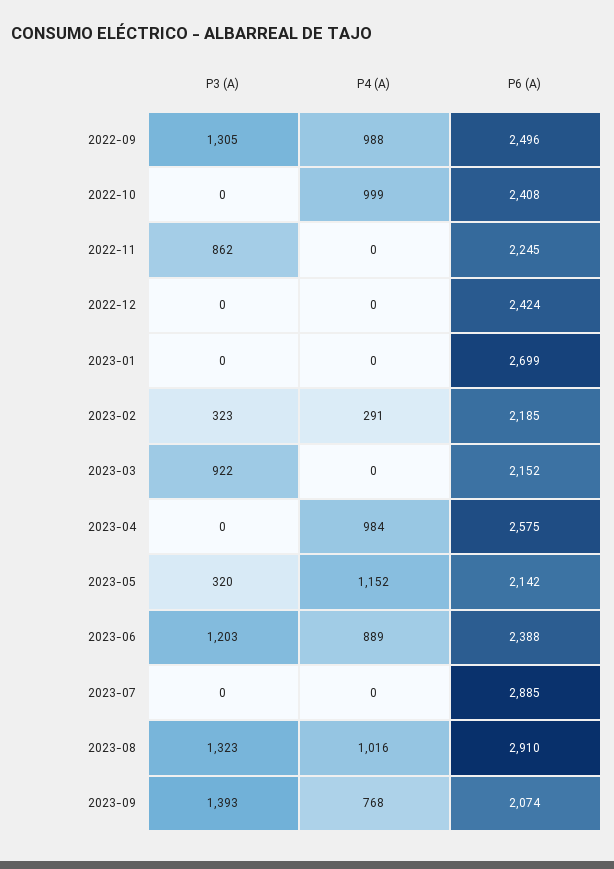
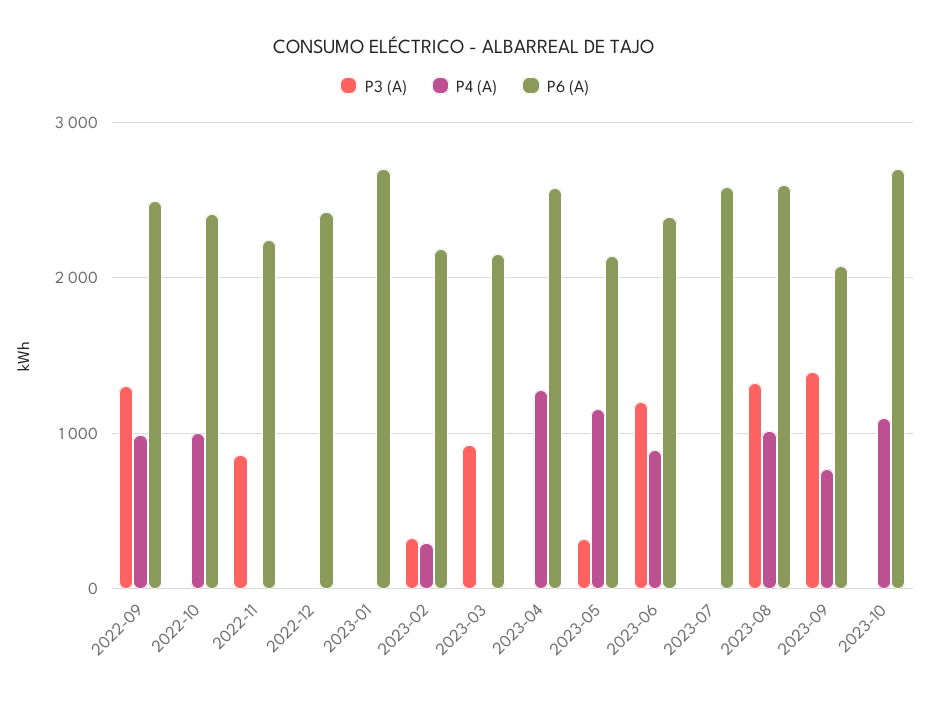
P4 (A), 2023-04: 984 -> 1300
P6 (A), 2023-07: 2885 -> 2600
P6 (A), 2023-08: 2910 -> 2600
P3 (A), 2023-10: none -> 0
P4 (A), 2023-10: none -> 1100
P6 (A), 2023-10: none -> 2700

